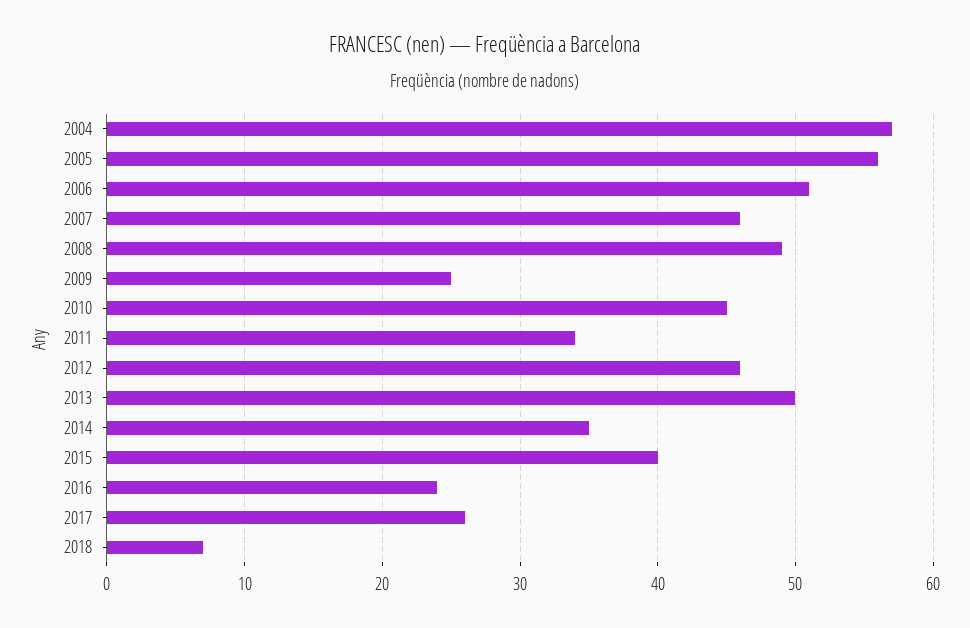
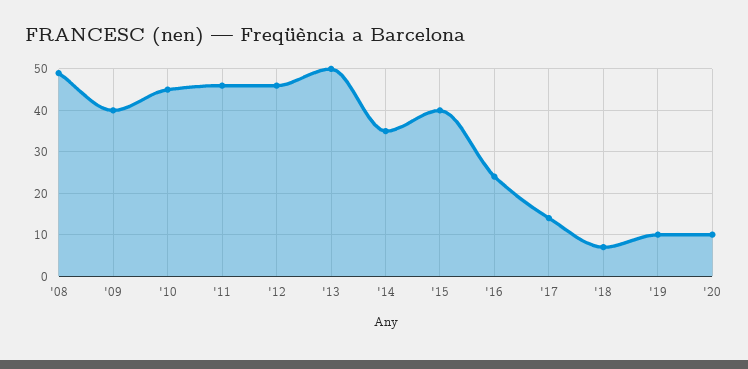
2004: 57 -> none
2005: 56 -> none
2006: 51 -> none
2007: 46 -> none
2009: 25 -> 40
2011: 34 -> 45
2017: 26 -> 15
'19: none -> 10
'20: none -> 10

